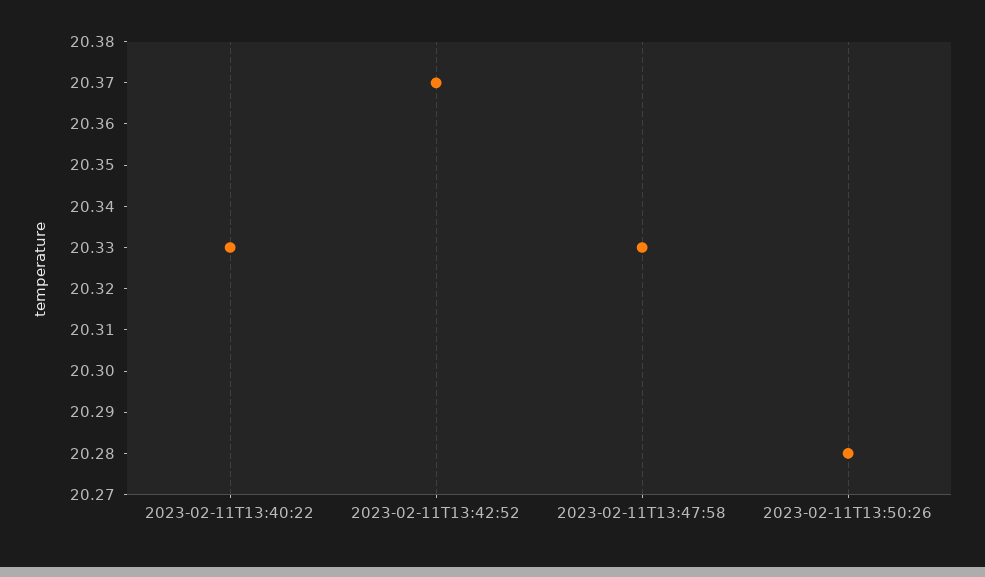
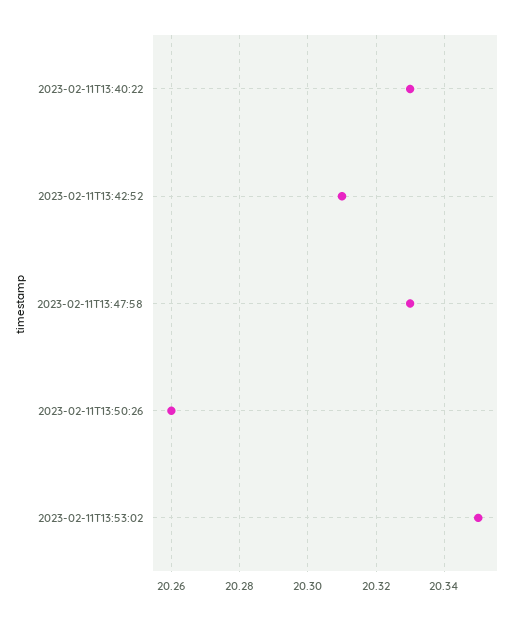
2023-02-11T13:42:52: 20.37 -> 20.31
2023-02-11T13:50:26: 20.28 -> 20.26
2023-02-11T13:53:02: none -> 20.35

